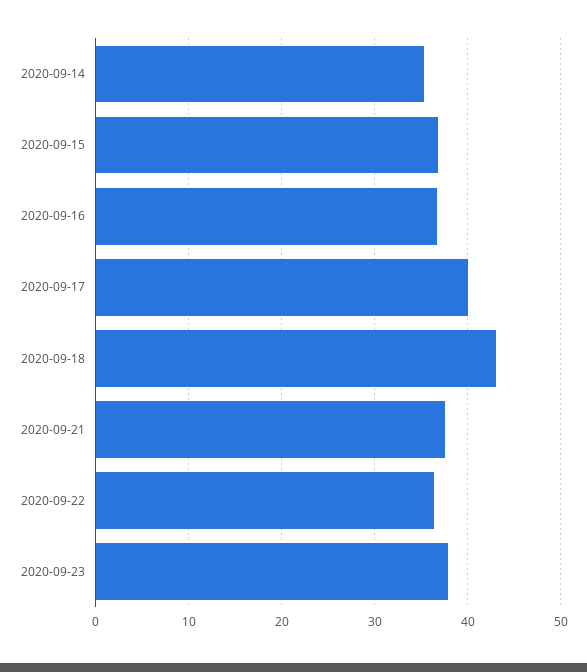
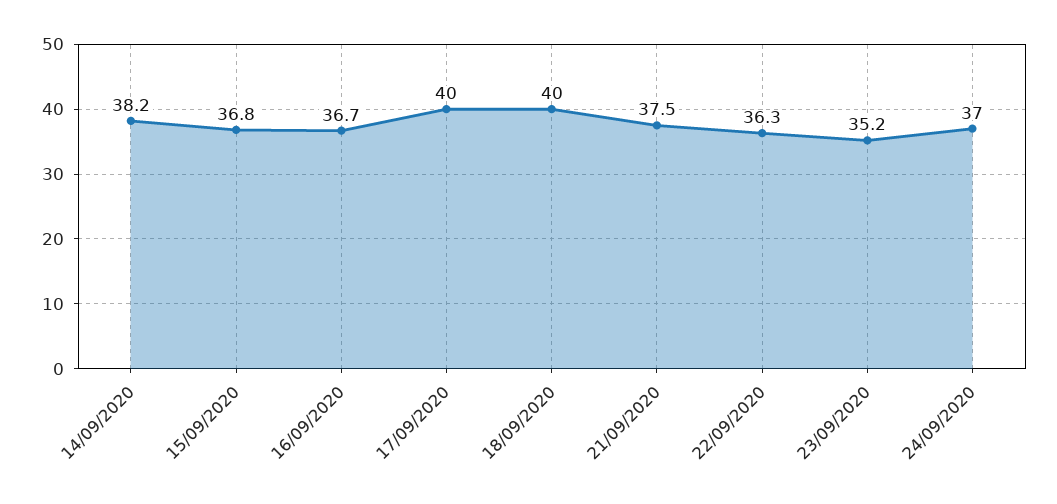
2020-09-14: 35 -> 38.2
2020-09-18: 43 -> 40
2020-09-23: 38 -> 35.2
24/09/2020: none -> 37

